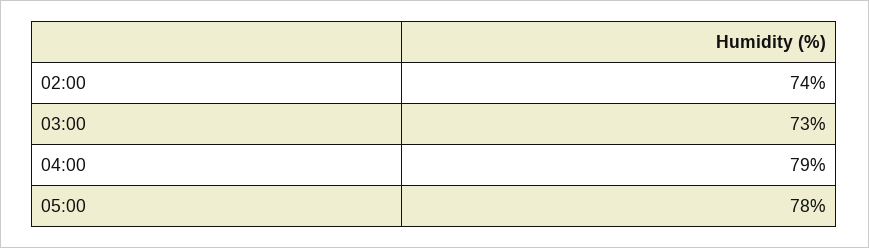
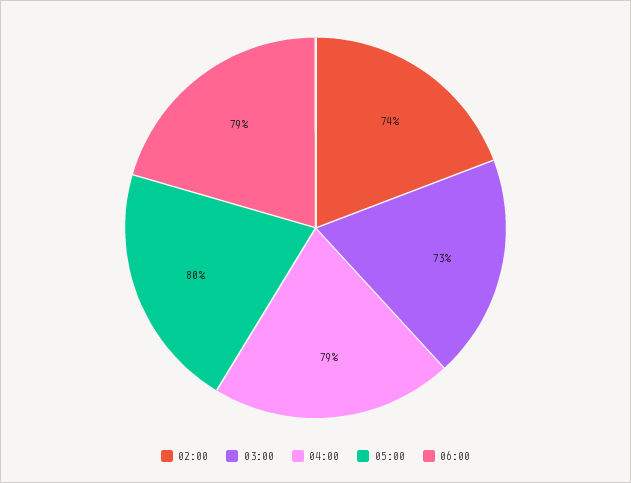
05:00: 78 -> 80
06:00: none -> 79

